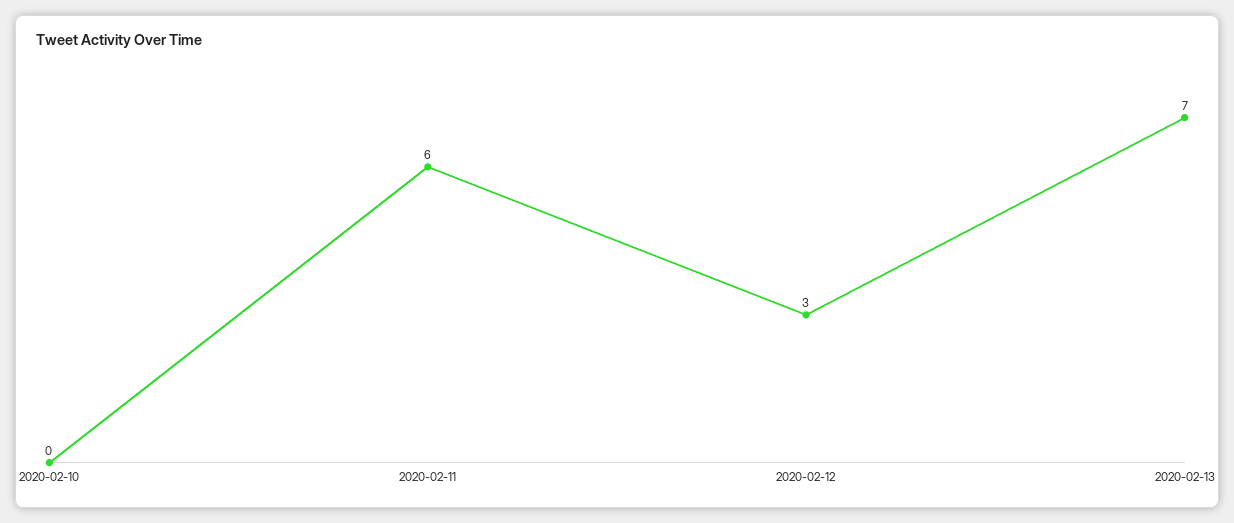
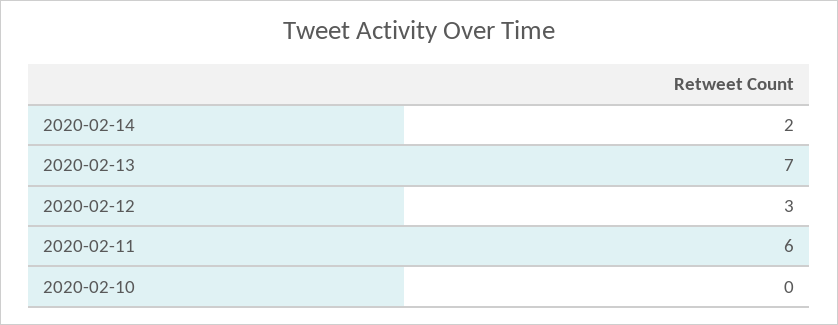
2020-02-14: none -> 2

